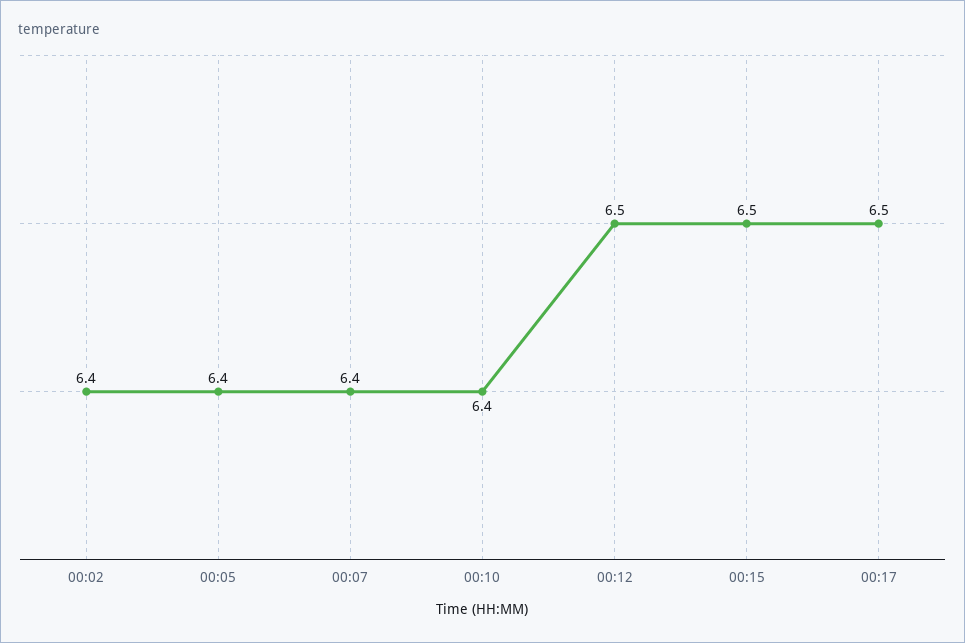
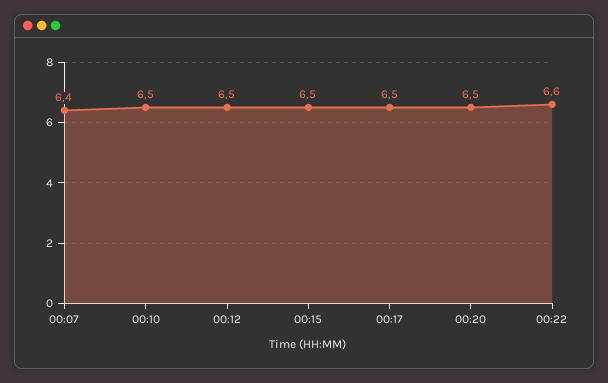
00:02: 6.4 -> none
00:05: 6.4 -> none
00:10: 6.4 -> 6.5
00:20: none -> 6.5
00:22: none -> 6.6

